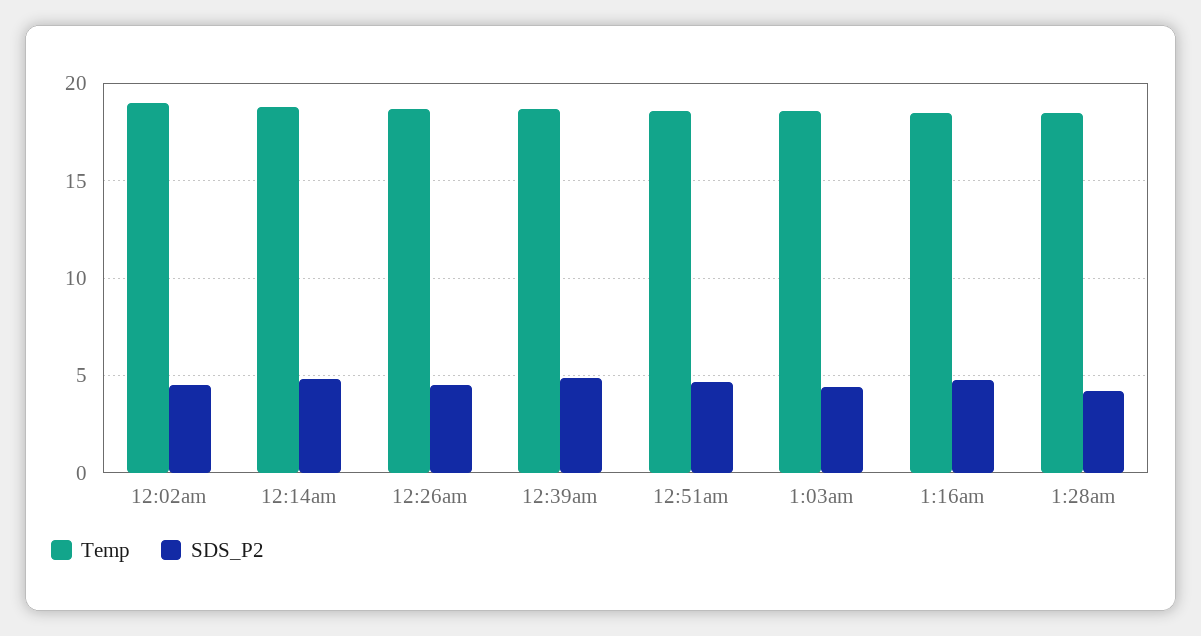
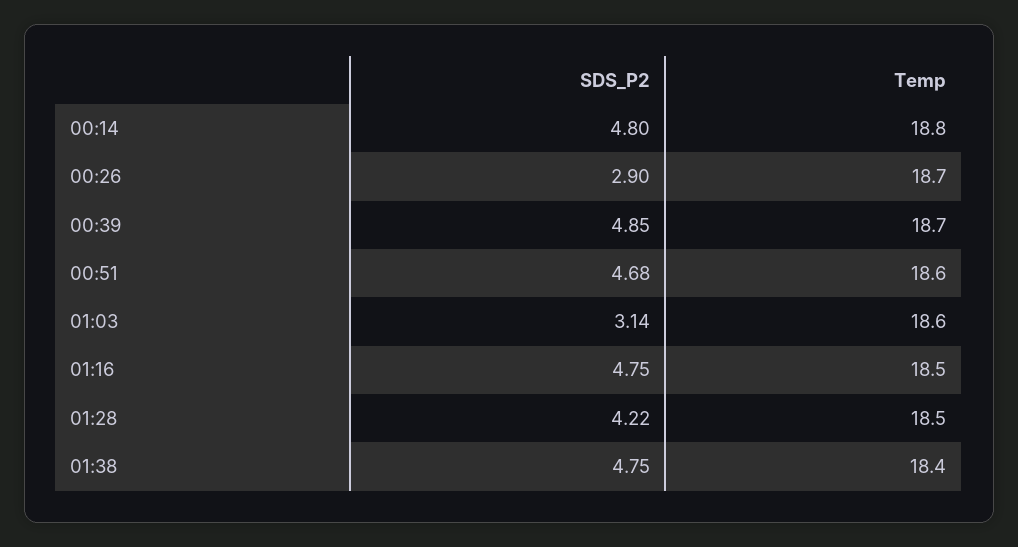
Temp, 12:02am: 19 -> none
SDS_P2, 12:02am: 4.5 -> none
SDS_P2, 12:26am: 4.5 -> 2.9
SDS_P2, 1:03am: 4.5 -> 3.14
SDS_P2, 01:38: none -> 4.75
Temp, 01:38: none -> 18.4

